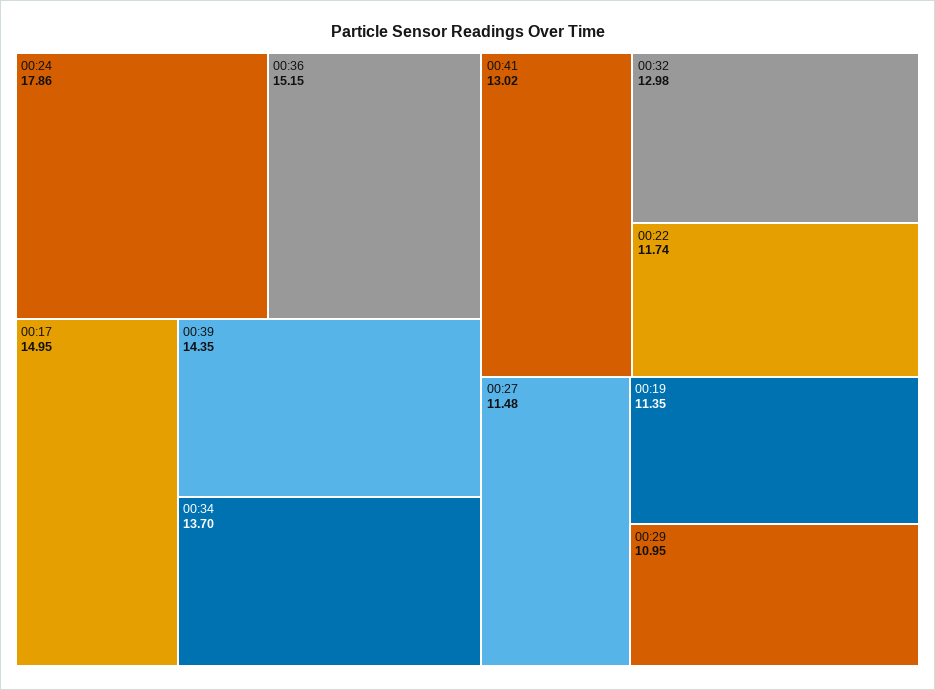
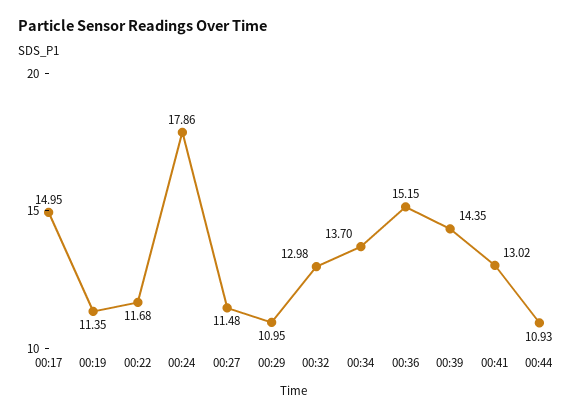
00:22: 11.74 -> 11.68
00:44: none -> 10.93

